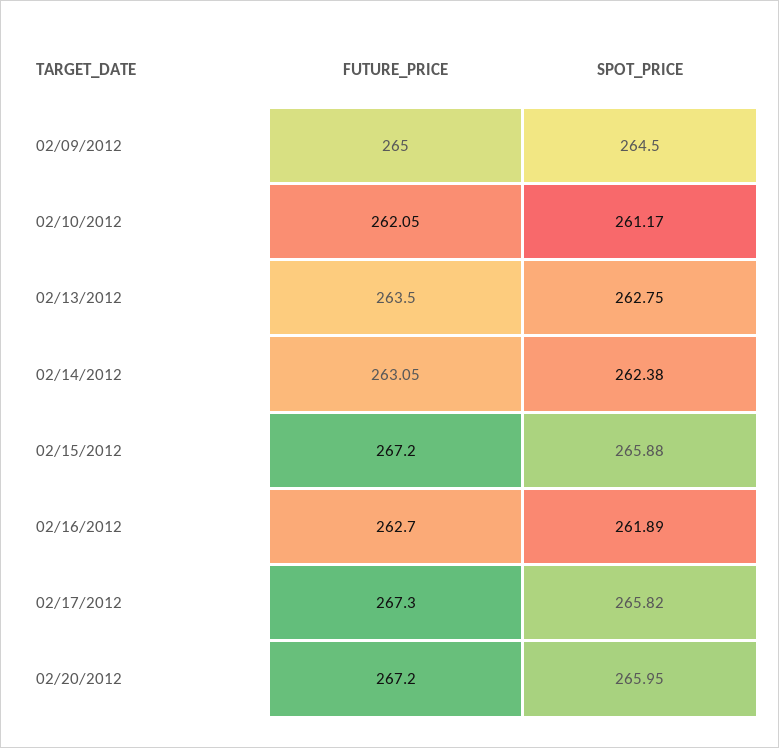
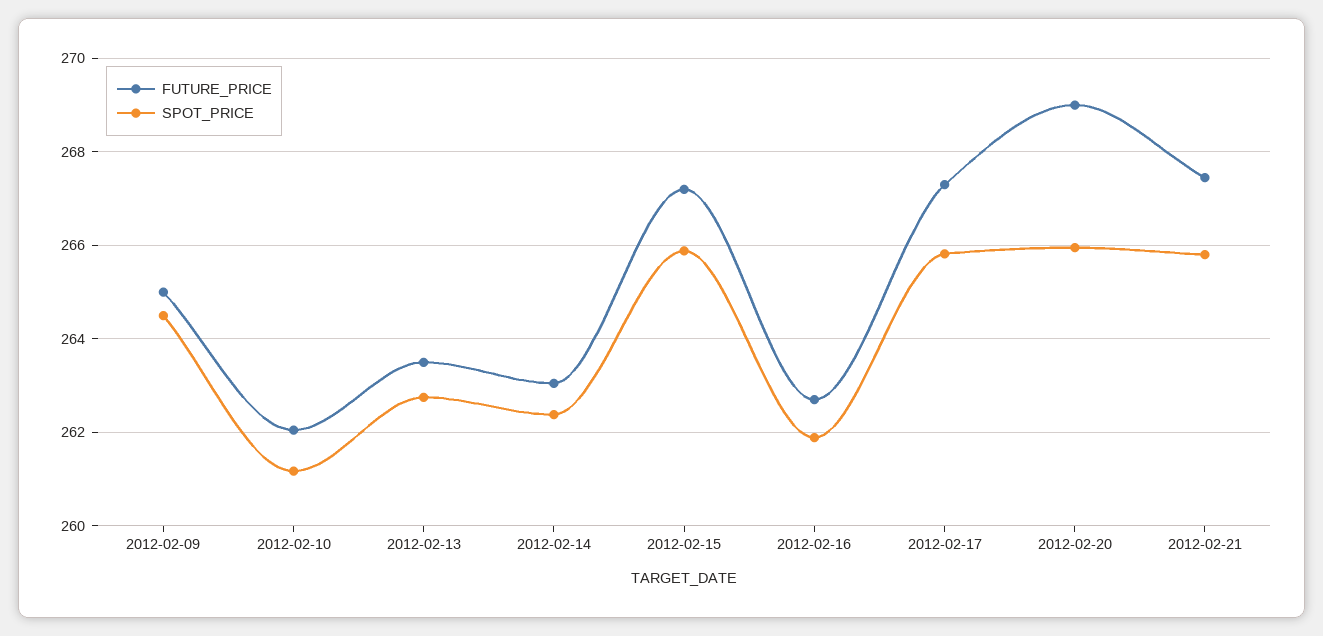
FUTURE_PRICE, 02/20/2012: 267.2 -> 269
FUTURE_PRICE, 2012-02-21: none -> 267.4
SPOT_PRICE, 2012-02-21: none -> 265.8

